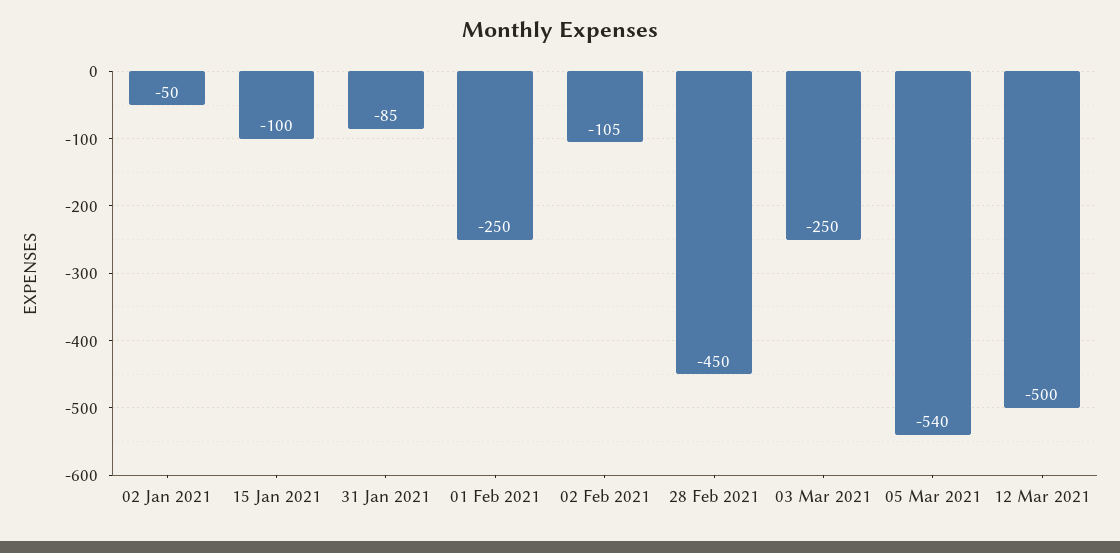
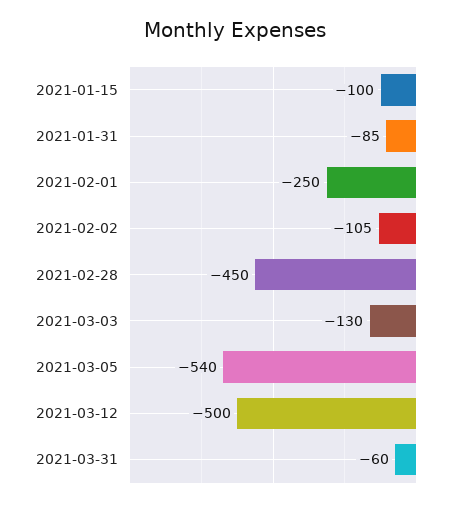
02 Jan 2021: -50 -> none
03 Mar 2021: -250 -> -130
2021-03-31: none -> -60

